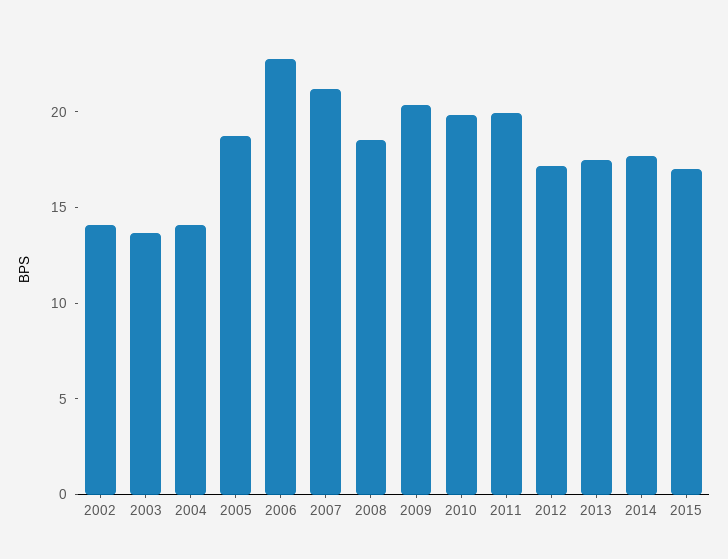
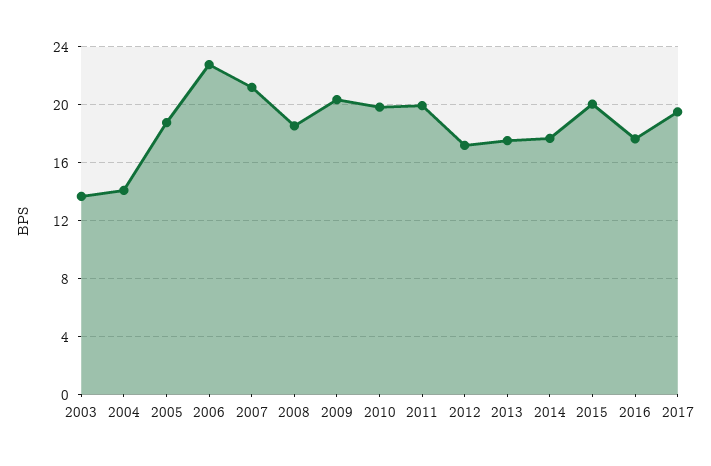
2002: 14 -> none
2015: 17 -> 20
2016: none -> 17.5
2017: none -> 19.5

